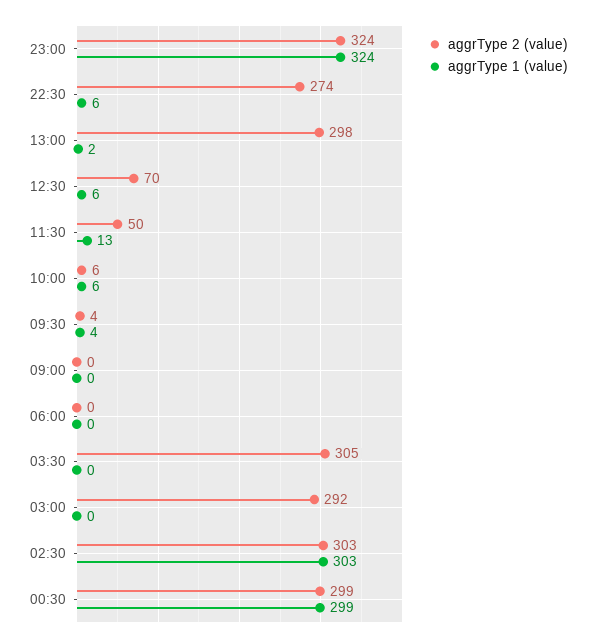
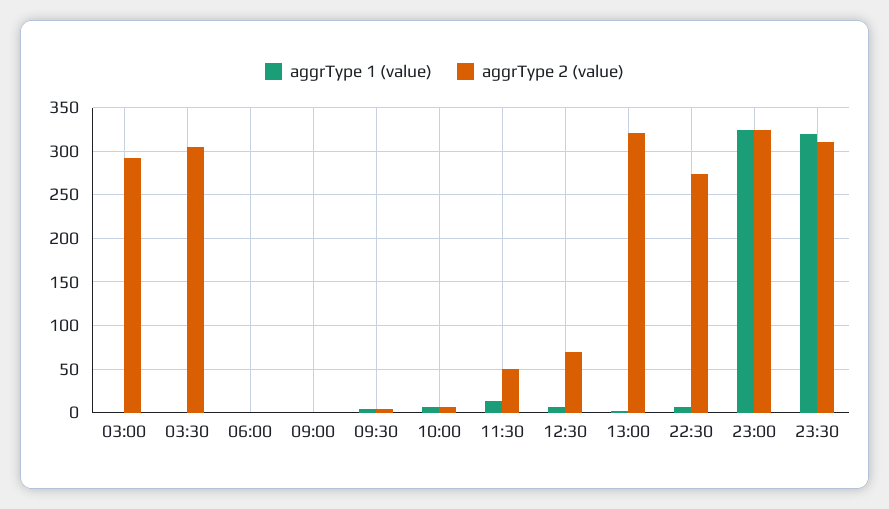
aggrType 2 (value), 13:00: 298 -> 320
aggrType 2 (value), 02:30: 303 -> none
aggrType 1 (value), 02:30: 303 -> none
aggrType 2 (value), 00:30: 299 -> none
aggrType 1 (value), 00:30: 299 -> none
aggrType 1 (value), 23:30: none -> 320
aggrType 2 (value), 23:30: none -> 310

